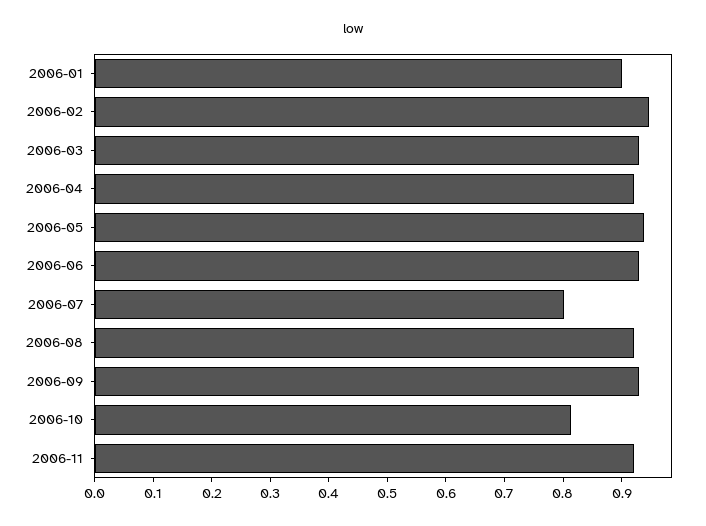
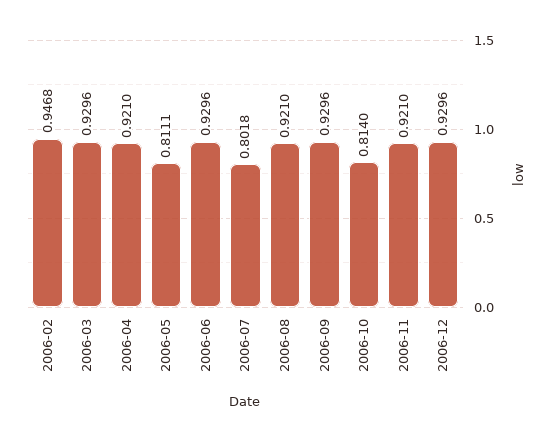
2006-01: 0.9 -> none
2006-05: 0.94 -> 0.8111
2006-12: none -> 0.9296

